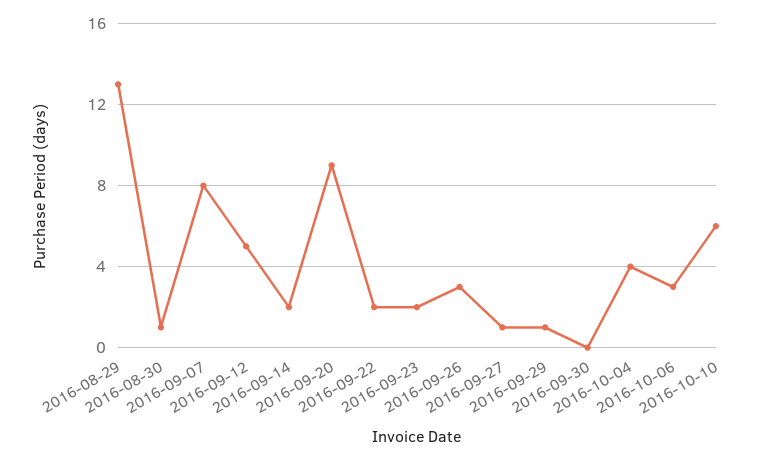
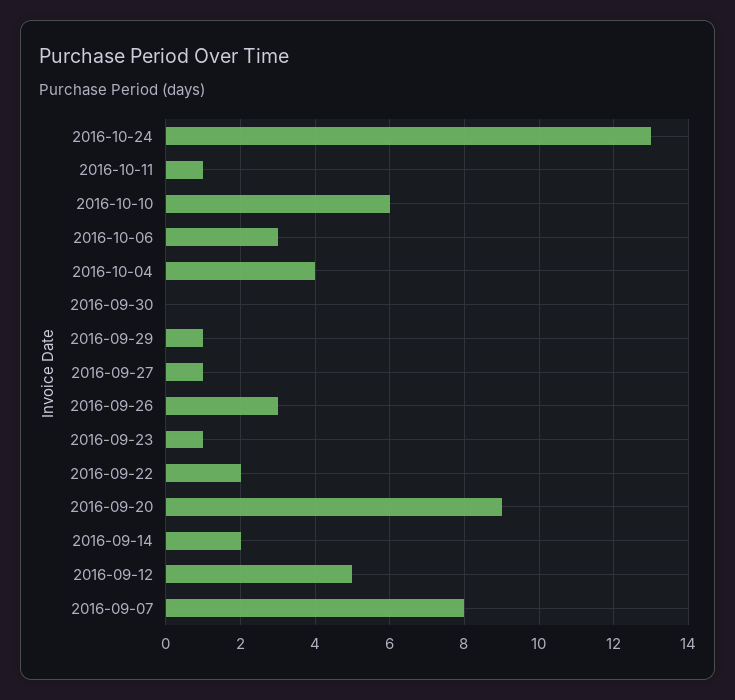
2016-08-29: 13 -> none
2016-08-30: 1 -> none
2016-09-23: 2 -> 1
2016-10-24: none -> 13
2016-10-11: none -> 1

